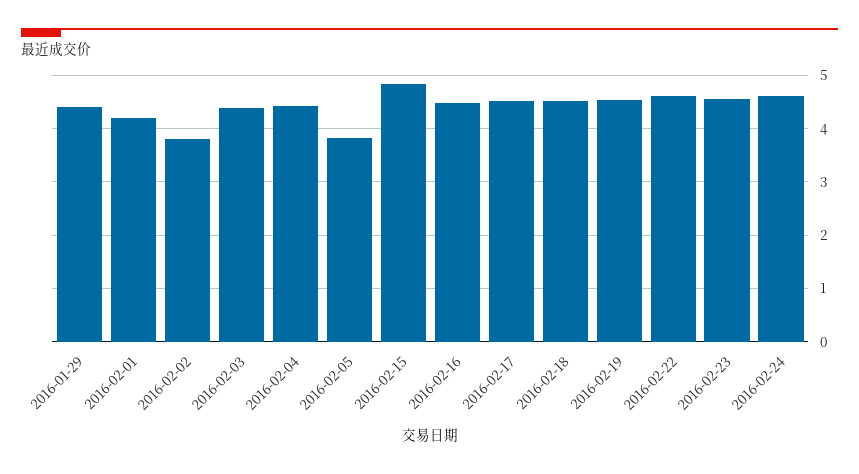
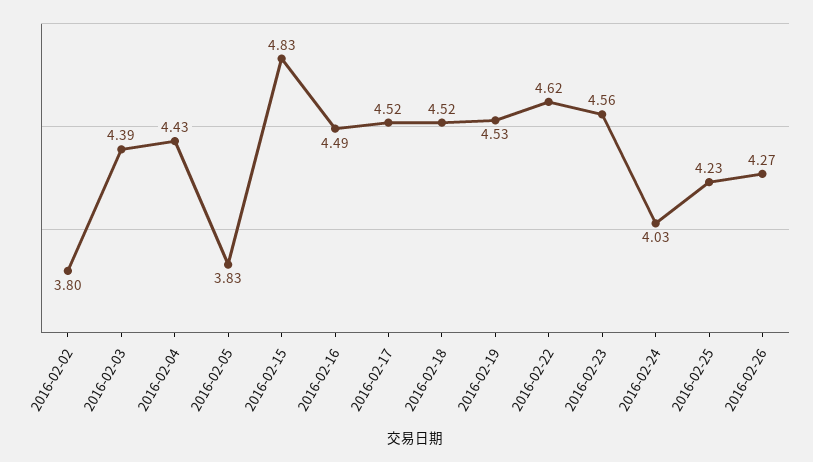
2016-01-29: 4.4 -> none
2016-02-01: 4.2 -> none
2016-02-24: 4.6 -> 4.03
2016-02-25: none -> 4.23
2016-02-26: none -> 4.27

